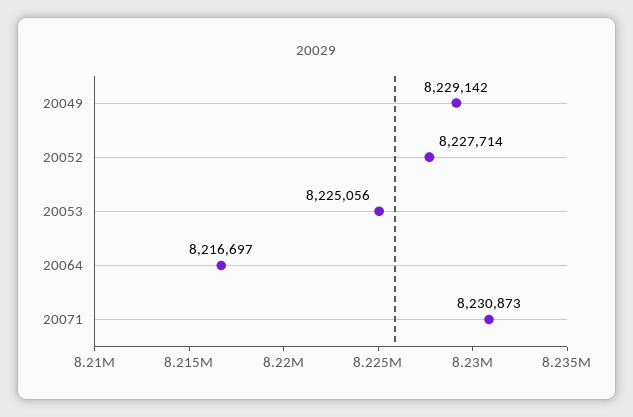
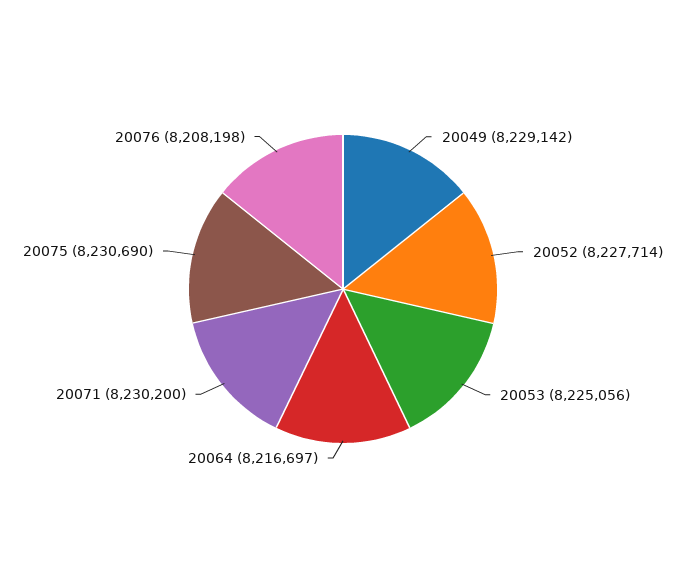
20071: 8230873 -> 8230200
20075: none -> 8230690
20076: none -> 8208198

